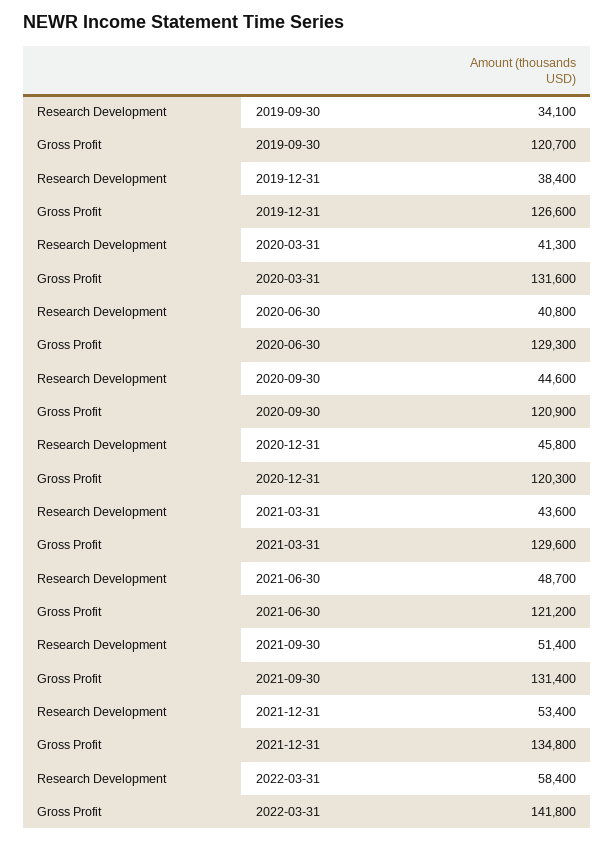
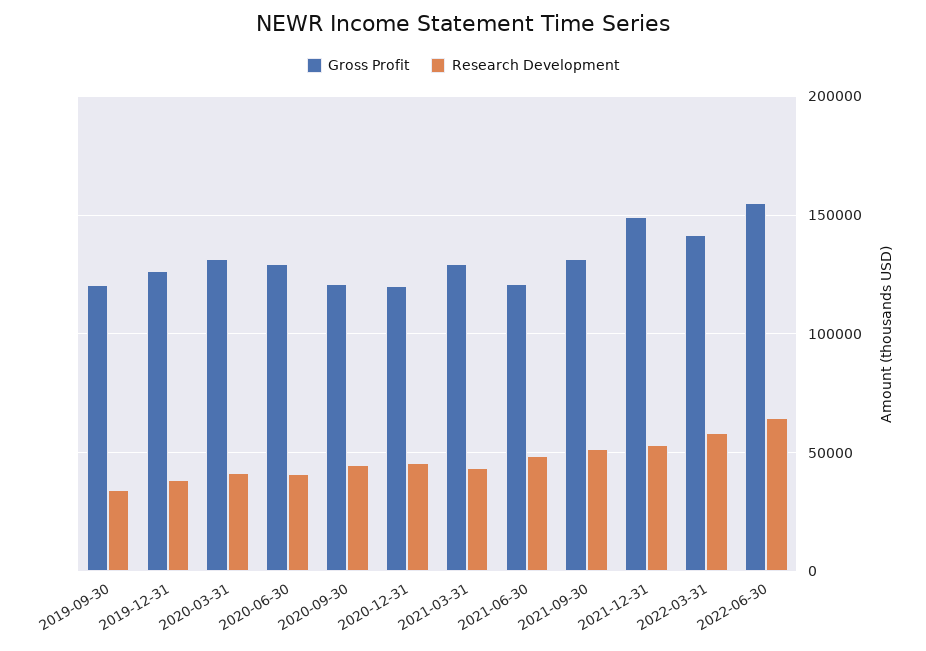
Gross Profit, 2021-12-31: 134800 -> 150000
Gross Profit, 2022-06-30: none -> 155000
Research Development, 2022-06-30: none -> 65000

